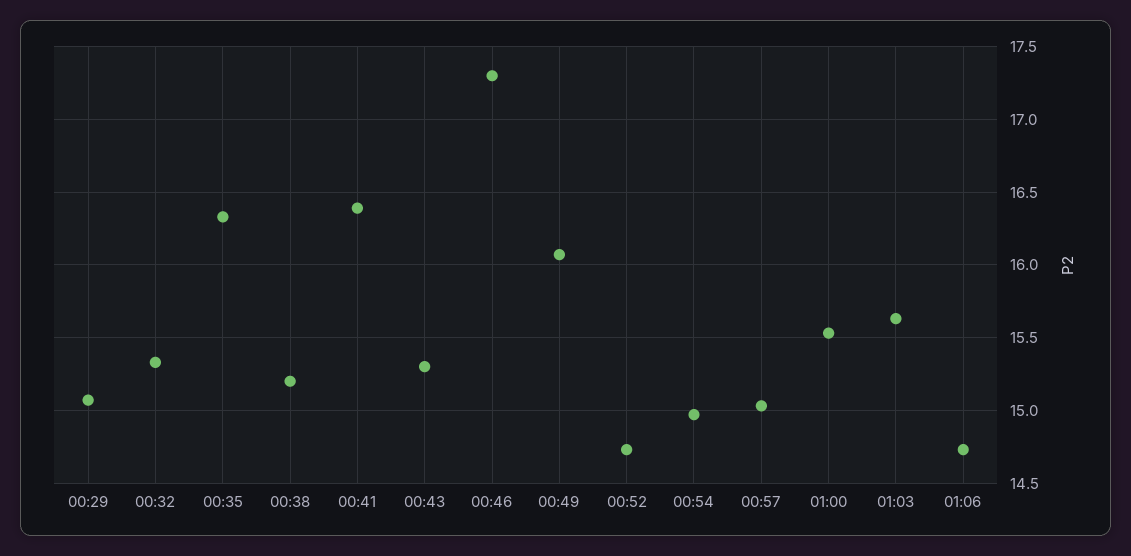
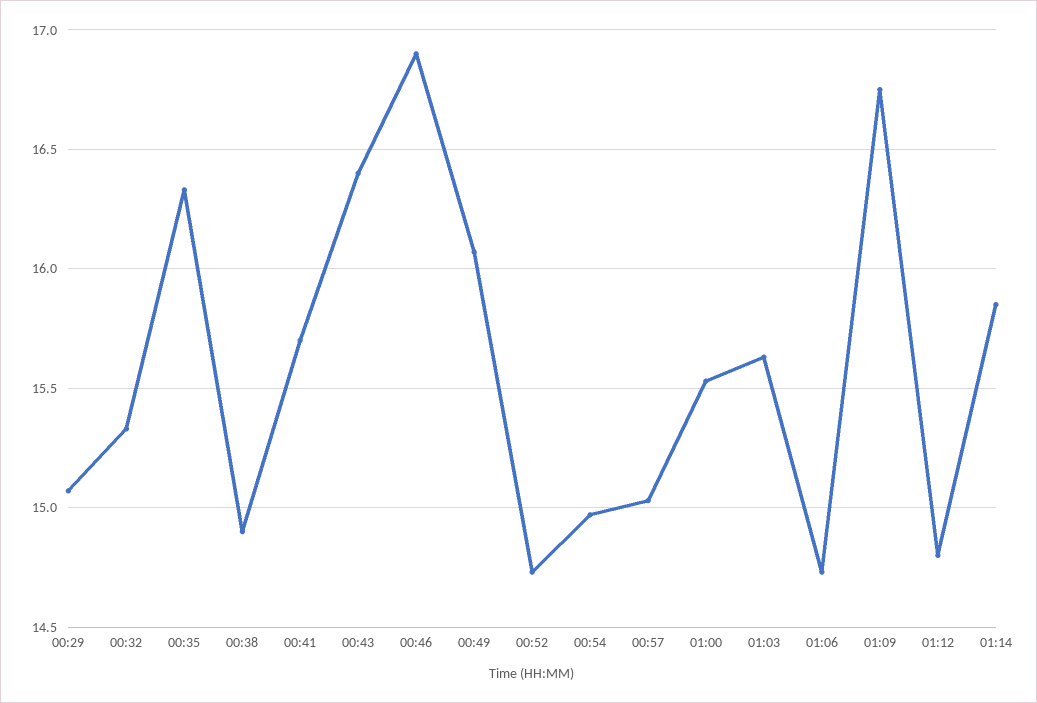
00:38: 15.2 -> 14.9
00:41: 16.4 -> 15.7
00:43: 15.3 -> 16.4
00:46: 17.3 -> 16.9
01:09: none -> 16.75
01:12: none -> 14.8
01:14: none -> 15.85

